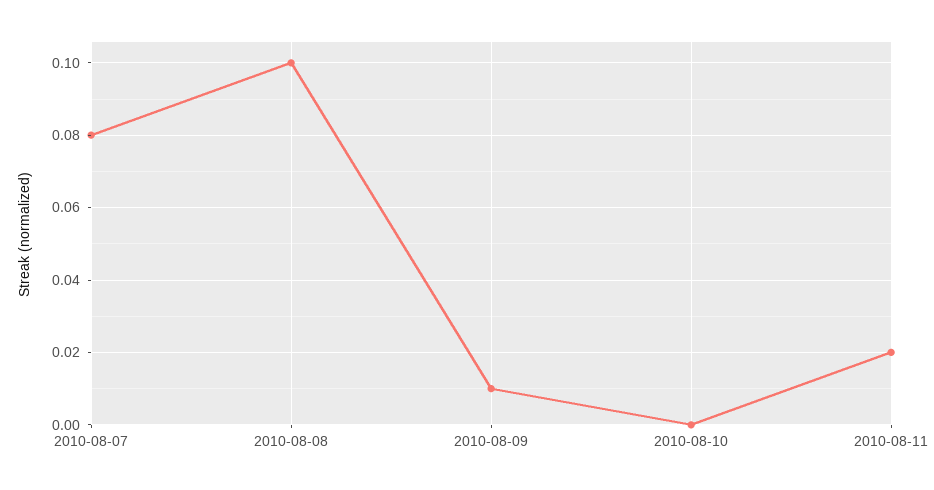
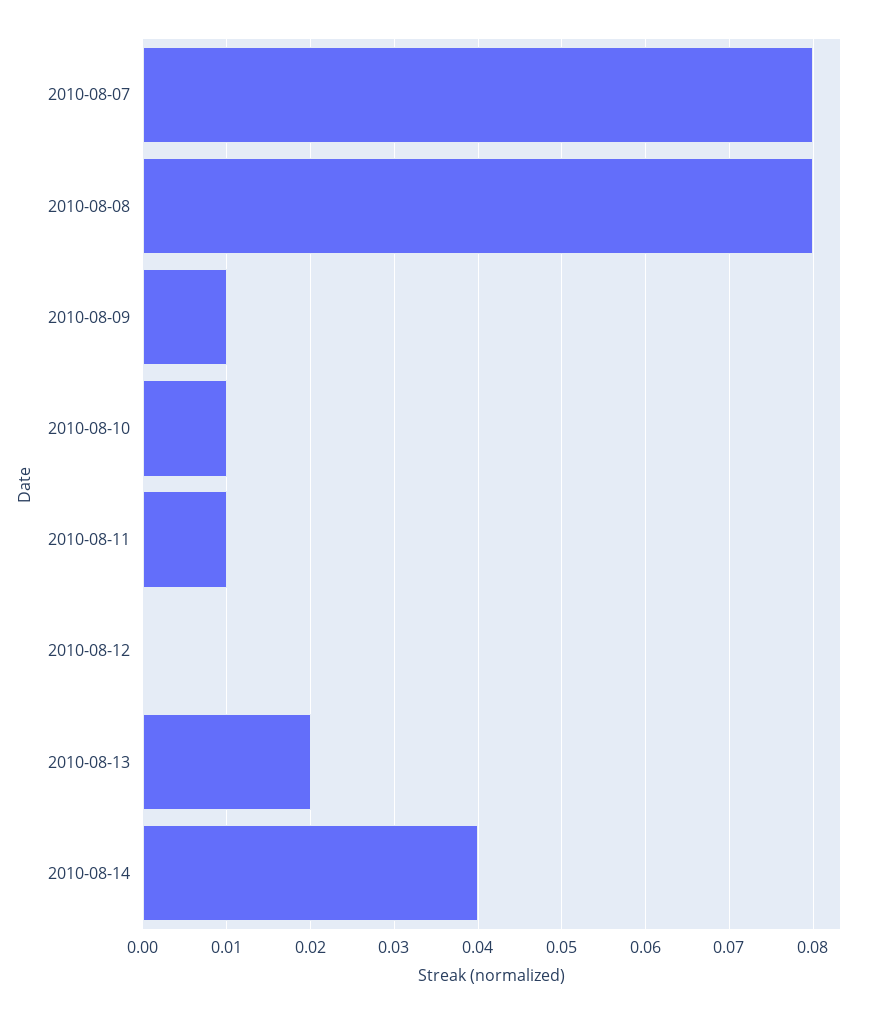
2010-08-08: 0.1 -> 0.08
2010-08-10: 0 -> 0.01
2010-08-11: 0.02 -> 0.01
2010-08-12: none -> 0
2010-08-13: none -> 0.02
2010-08-14: none -> 0.04

